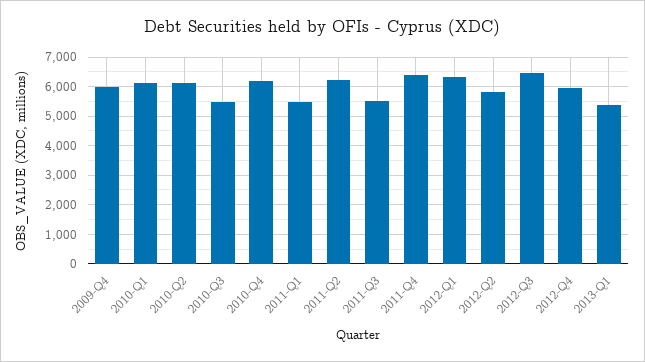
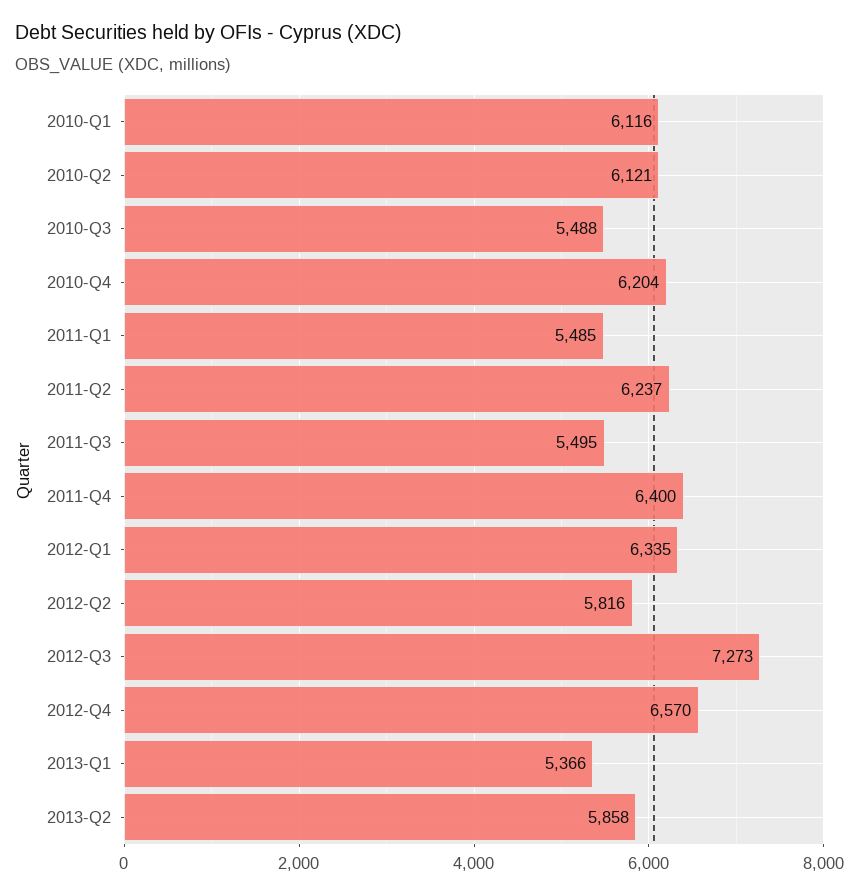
2009-Q4: 6000 -> none
2012-Q3: 6500 -> 7273
2012-Q4: 6000 -> 6570
2013-Q2: none -> 5858

